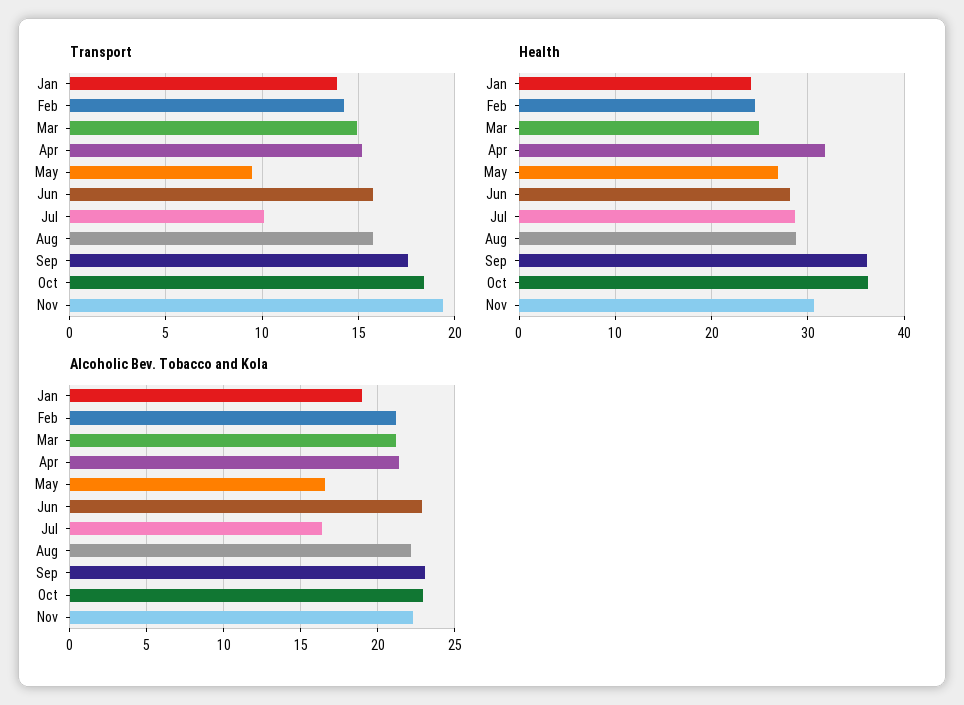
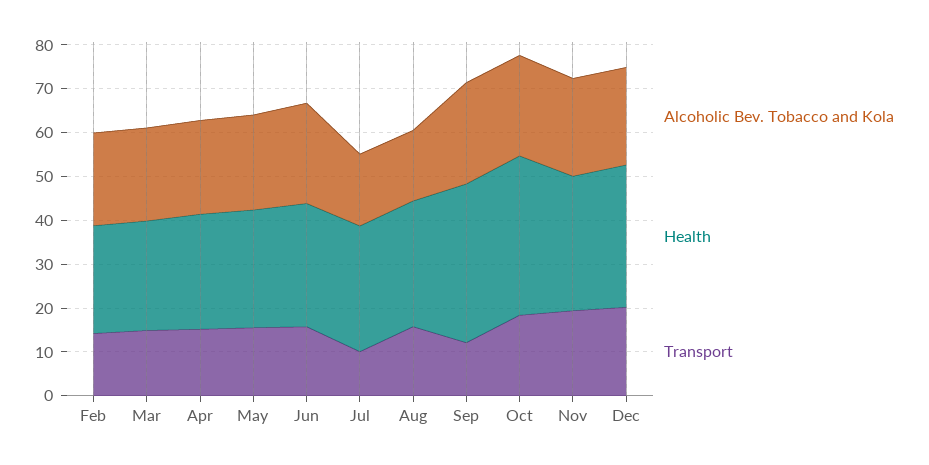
Transport, Jan: 14 -> none
Transport, May: 9.5 -> 16
Transport, Sep: 17.5 -> 12
Health, Jan: 24 -> none
Health, Apr: 32 -> 26
Alcoholic Bev. Tobacco and Kola, Jan: 19 -> none
Alcoholic Bev. Tobacco and Kola, May: 16.5 -> 22
Alcoholic Bev. Tobacco and Kola, Aug: 22 -> 16
Alcoholic Bev. Tobacco and Kola, Dec: none -> 22
Health, Dec: none -> 32
Transport, Dec: none -> 20

